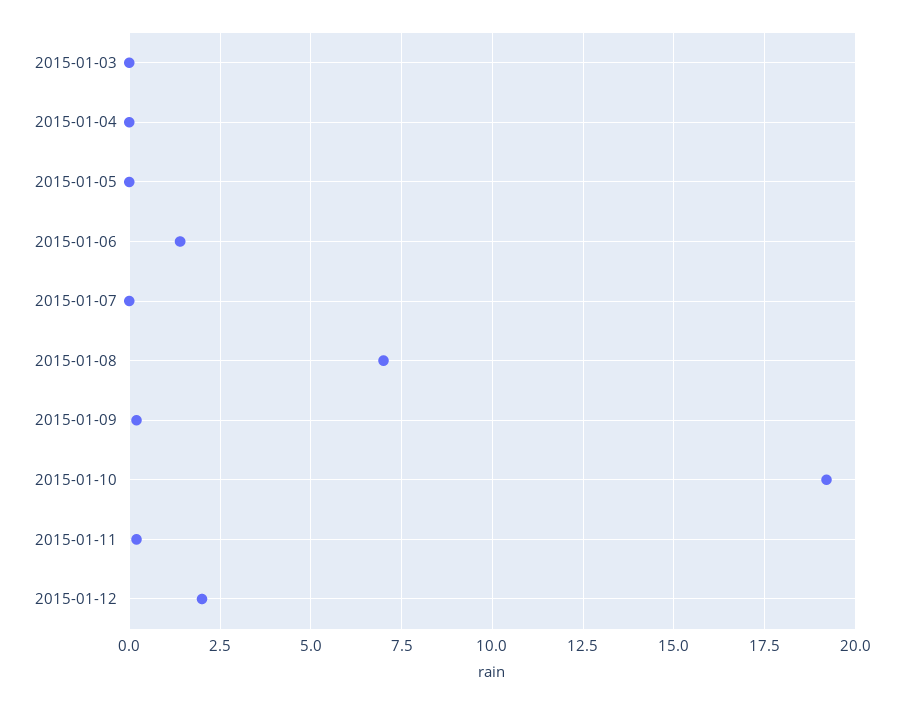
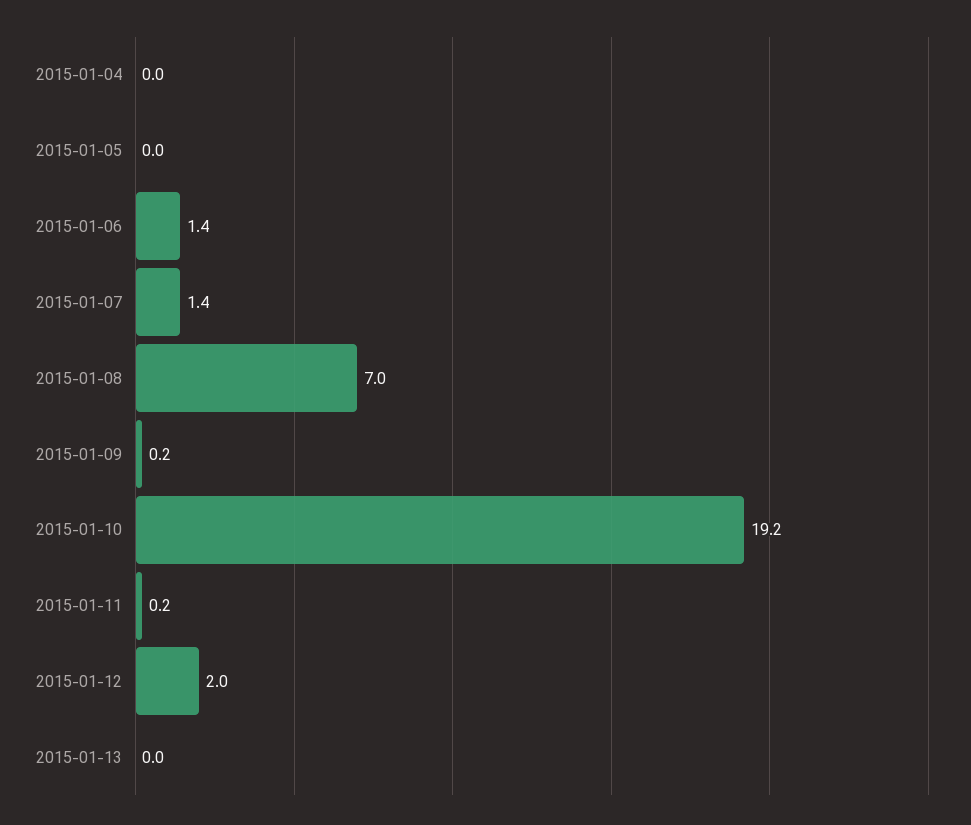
2015-01-03: 0 -> none
2015-01-07: 0 -> 1.4
2015-01-13: none -> 0

